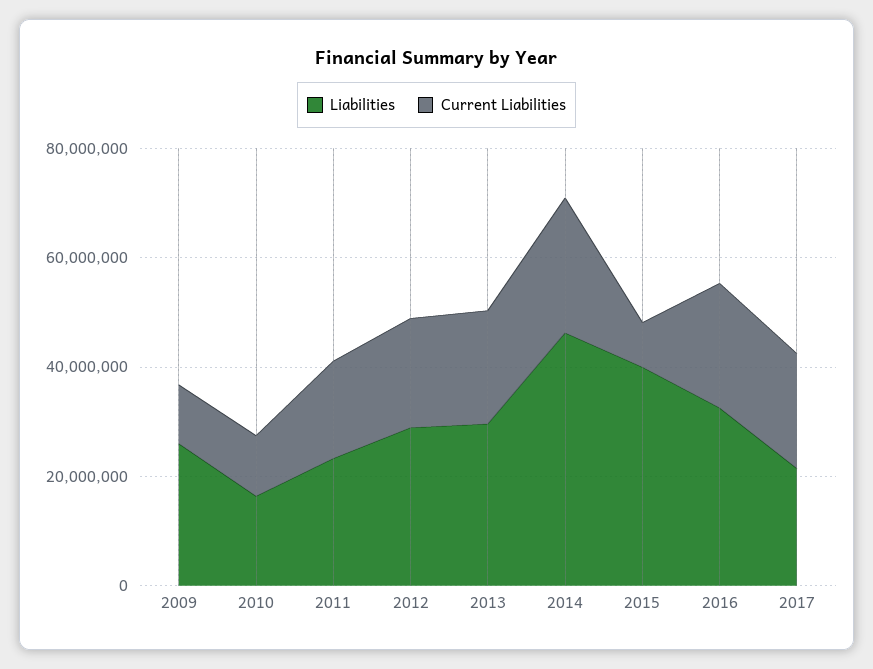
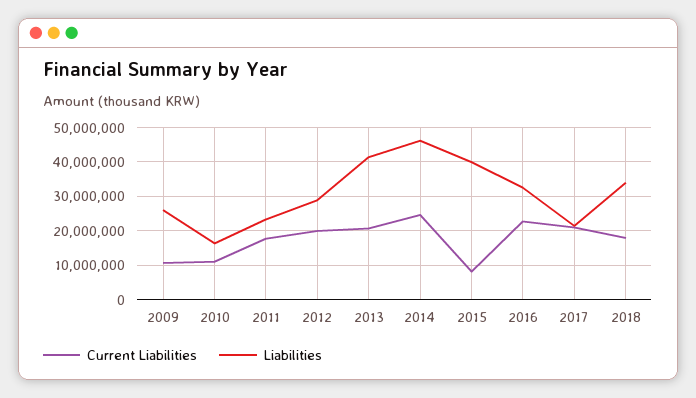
Liabilities, 2013: 30000000 -> 42000000
Current Liabilities, 2018: none -> 18000000
Liabilities, 2018: none -> 34000000

